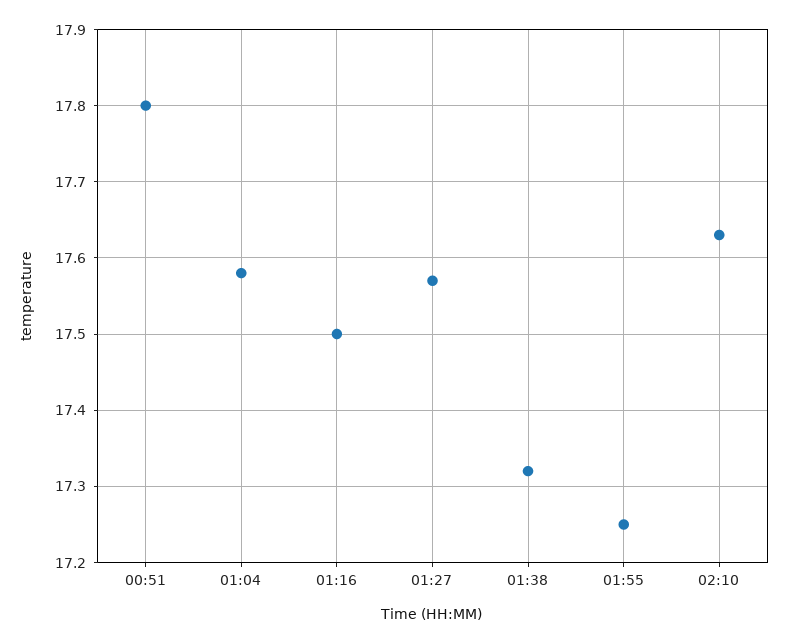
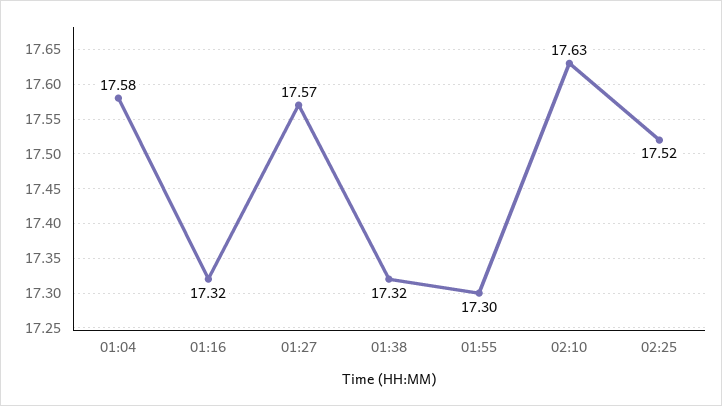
00:51: 17.8 -> none
01:16: 17.5 -> 17.32
01:55: 17.25 -> 17.3
02:25: none -> 17.52

